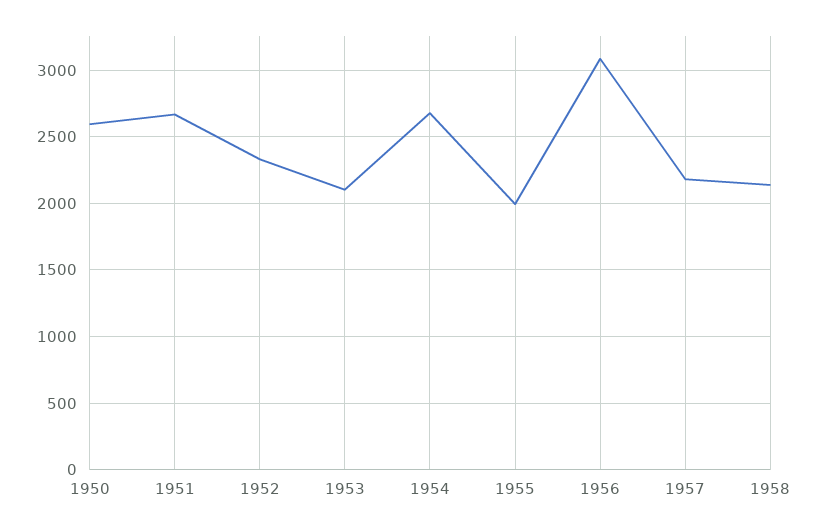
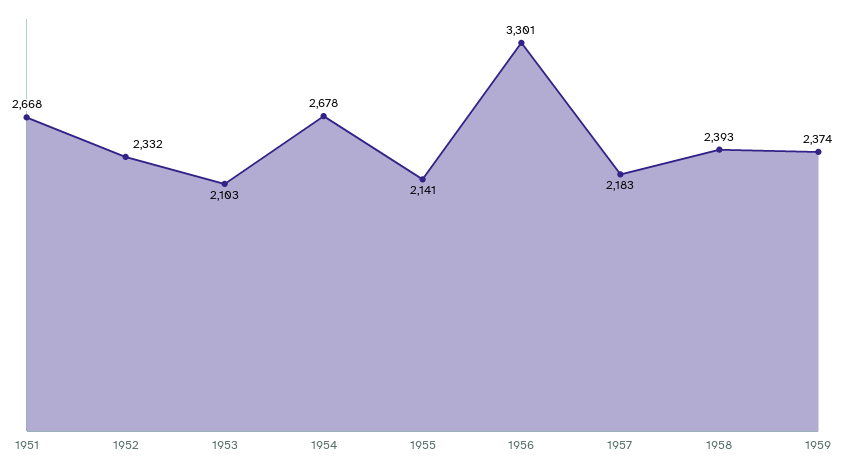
1950: 2600 -> none
1955: 2000 -> 2141
1956: 3100 -> 3301
1958: 2150 -> 2393
1959: none -> 2374

